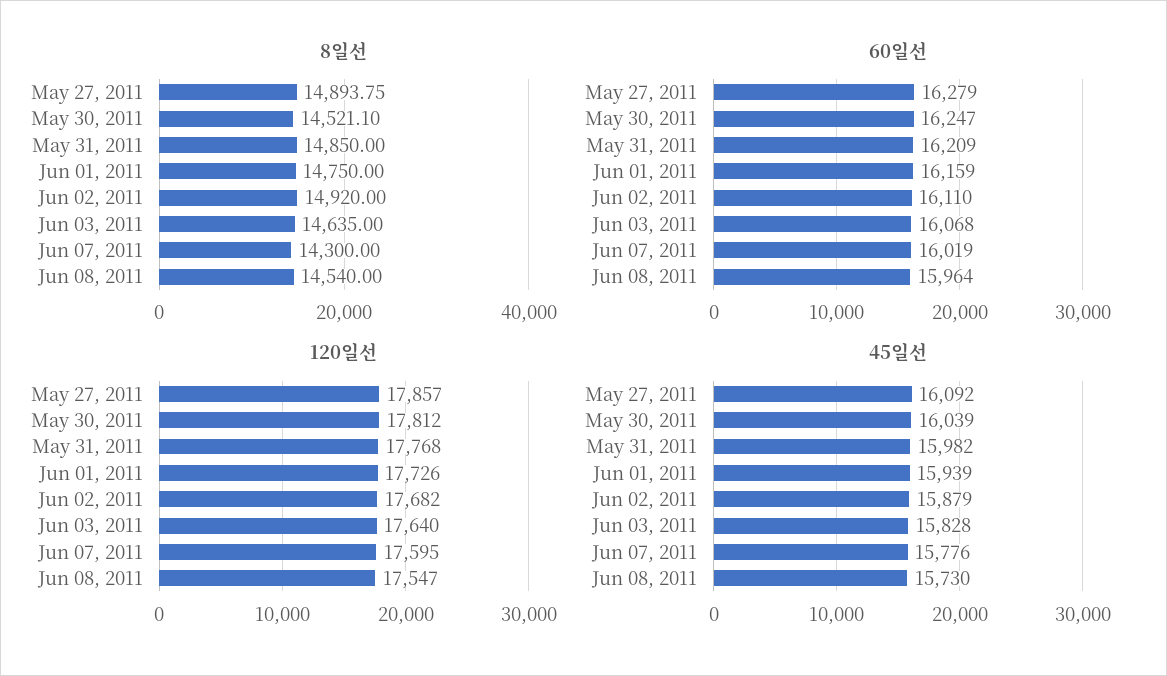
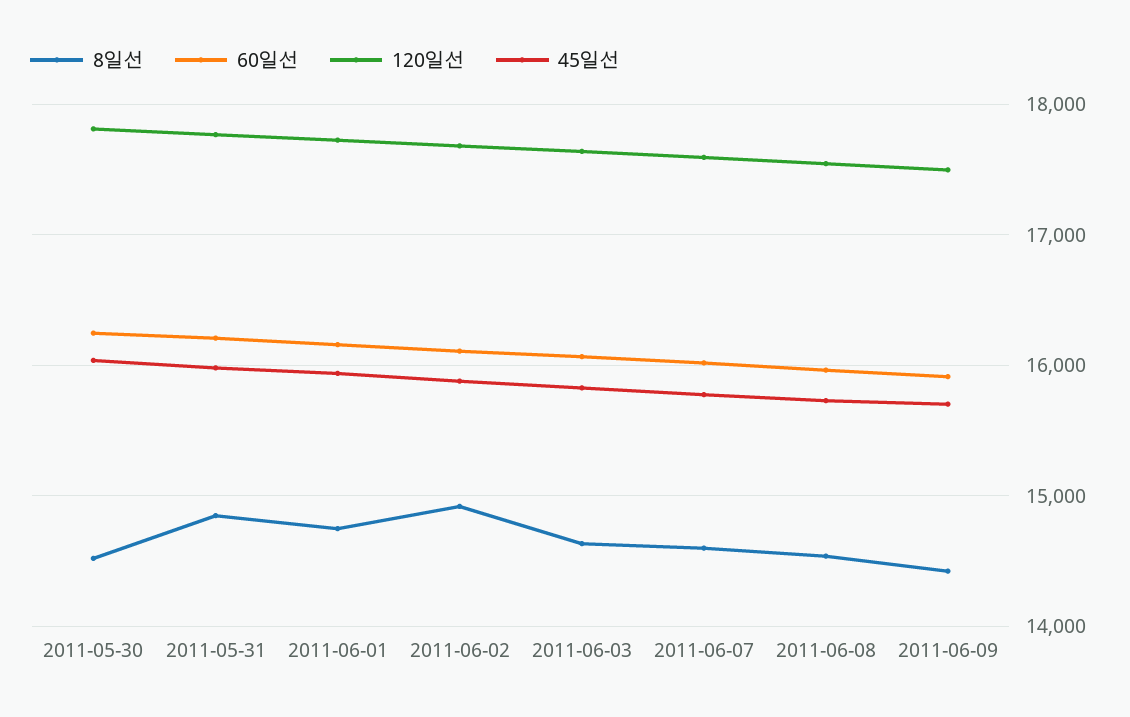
8일선, May 27, 2011: 14893.75 -> none
8일선, Jun 07, 2011: 14300 -> 14600
60일선, May 27, 2011: 16279 -> none
120일선, May 27, 2011: 17857 -> none
45일선, May 27, 2011: 16092 -> none
8일선, 2011-06-09: none -> 14400
60일선, 2011-06-09: none -> 15900
120일선, 2011-06-09: none -> 17500
45일선, 2011-06-09: none -> 15700

